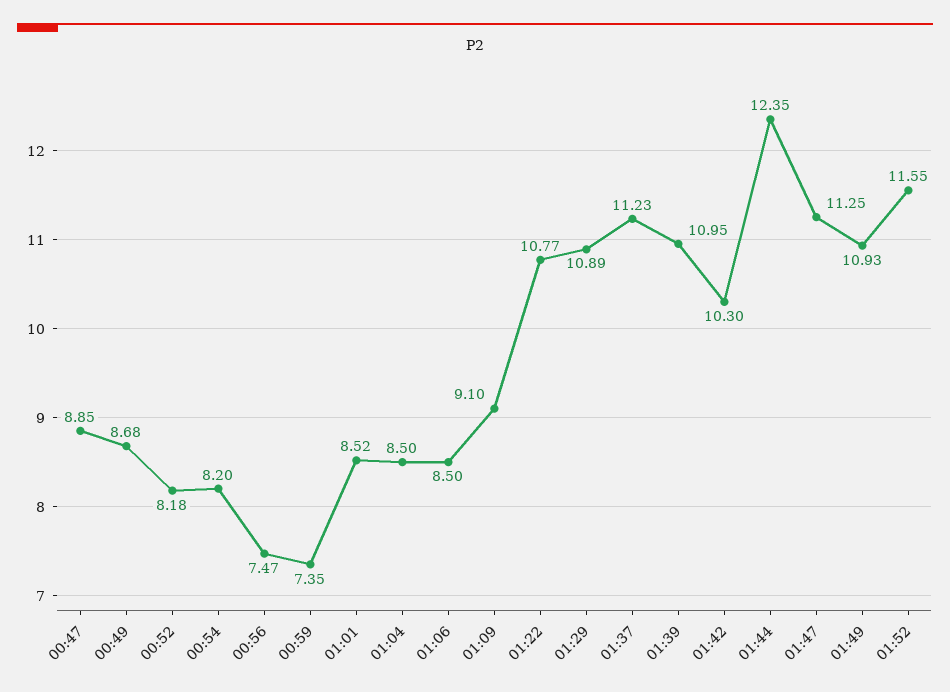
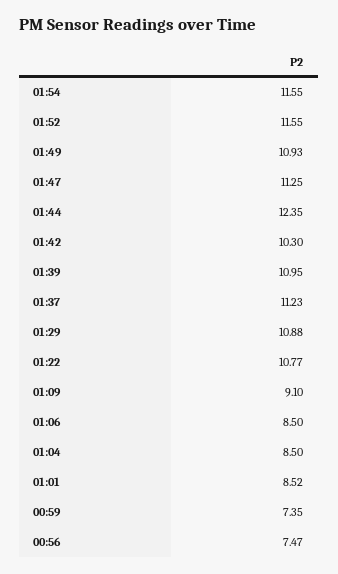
00:47: 8.85 -> none
00:49: 8.68 -> none
00:52: 8.18 -> none
00:54: 8.2 -> none
01:29: 10.89 -> 10.88
01:54: none -> 11.55

